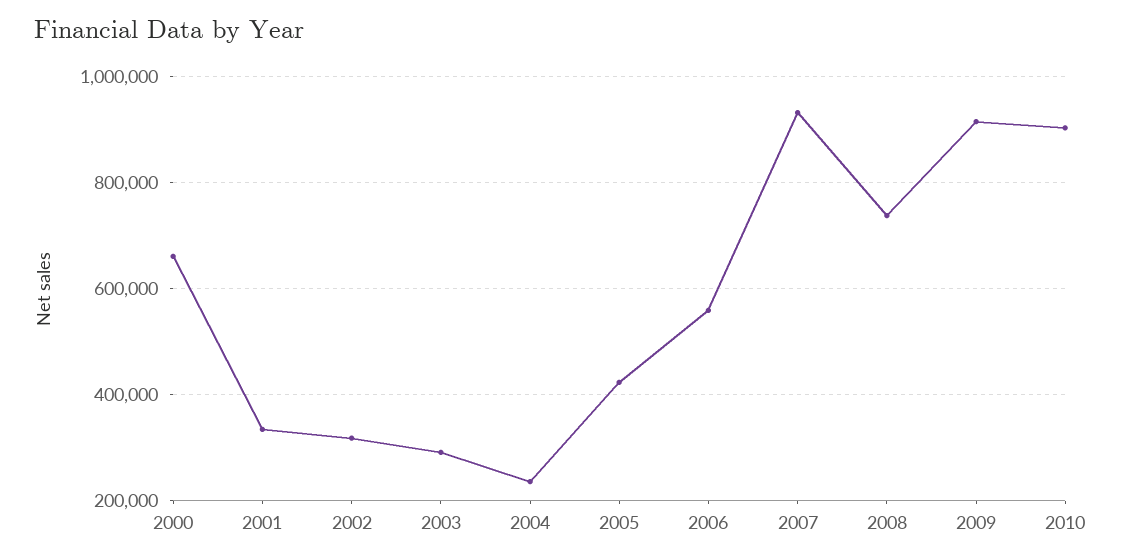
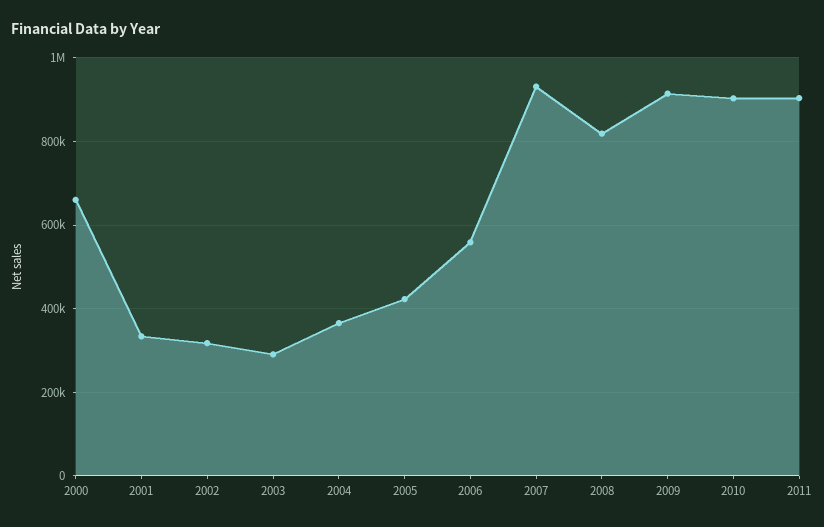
2004: 240000 -> 360000
2008: 740000 -> 820000
2011: none -> 900000

